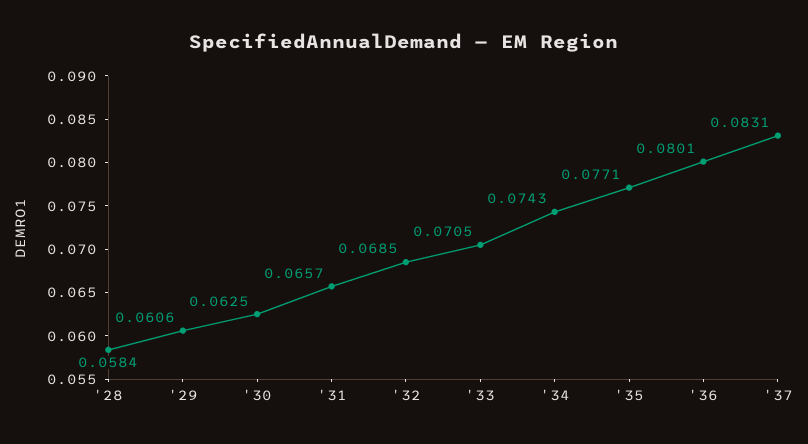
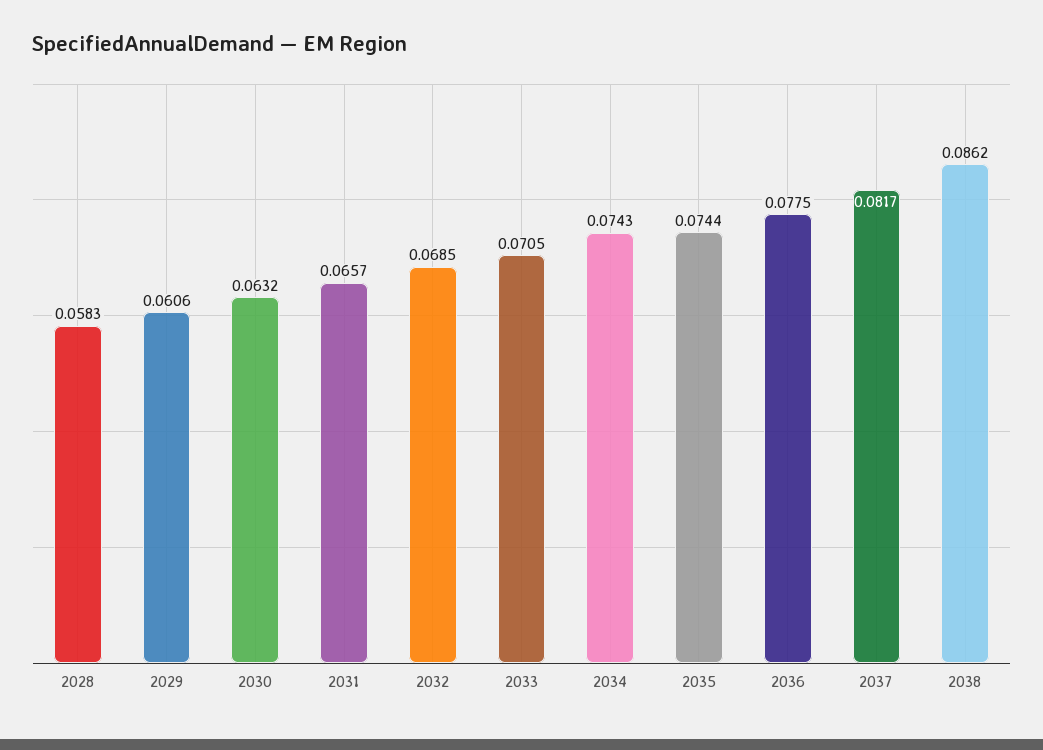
'28: 0.0584 -> 0.0583
'30: 0.0625 -> 0.0632
'35: 0.0771 -> 0.0744
'36: 0.0801 -> 0.0775
'37: 0.0831 -> 0.0817
2038: none -> 0.0862

